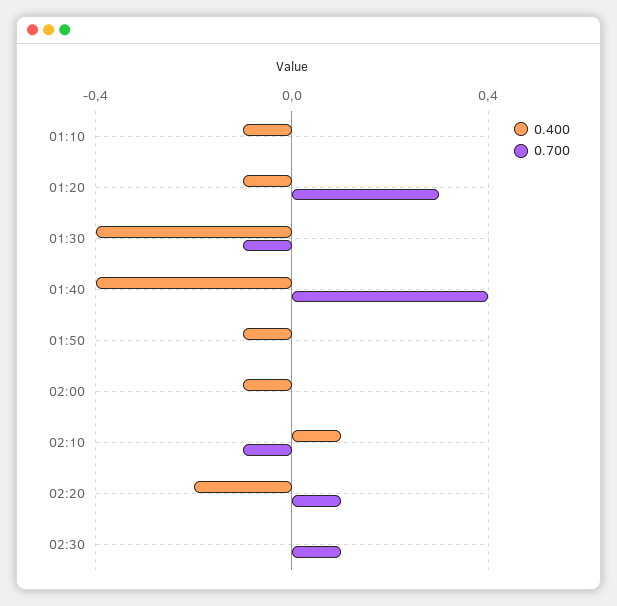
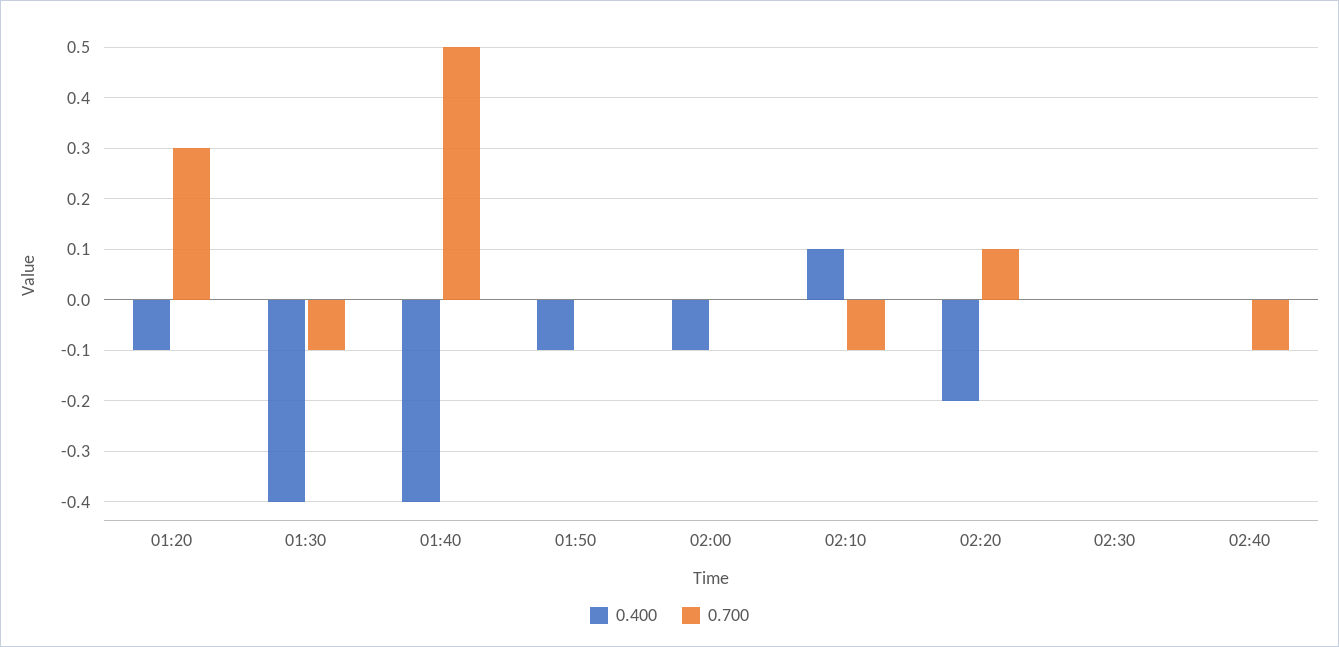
0.400, 01:10: -0.1 -> none
0.700, 01:10: 0 -> none
0.700, 01:40: 0.4 -> 0.5
0.700, 02:30: 0.1 -> 0
0.400, 02:40: none -> 0
0.700, 02:40: none -> -0.1

